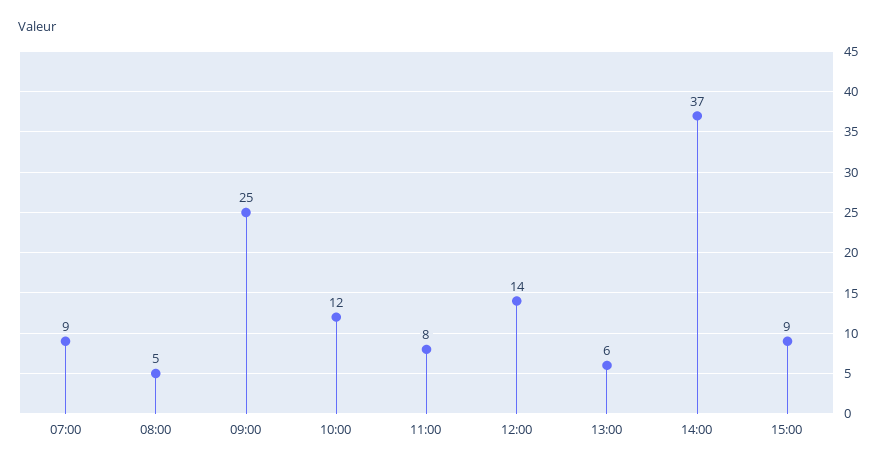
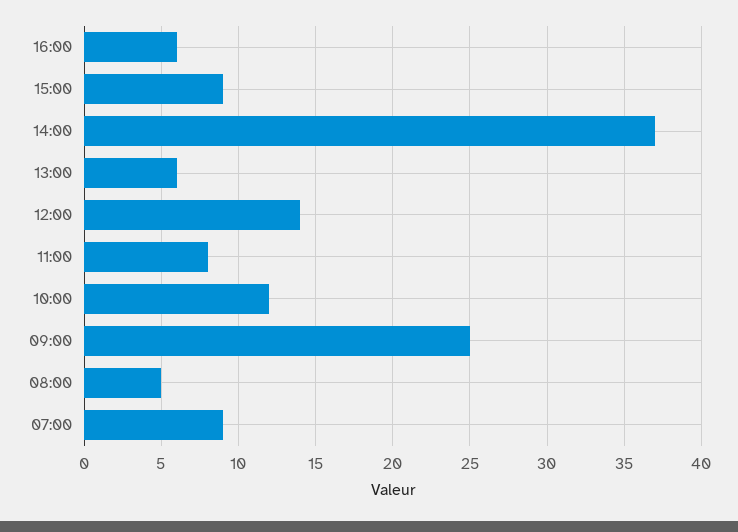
16:00: none -> 6

